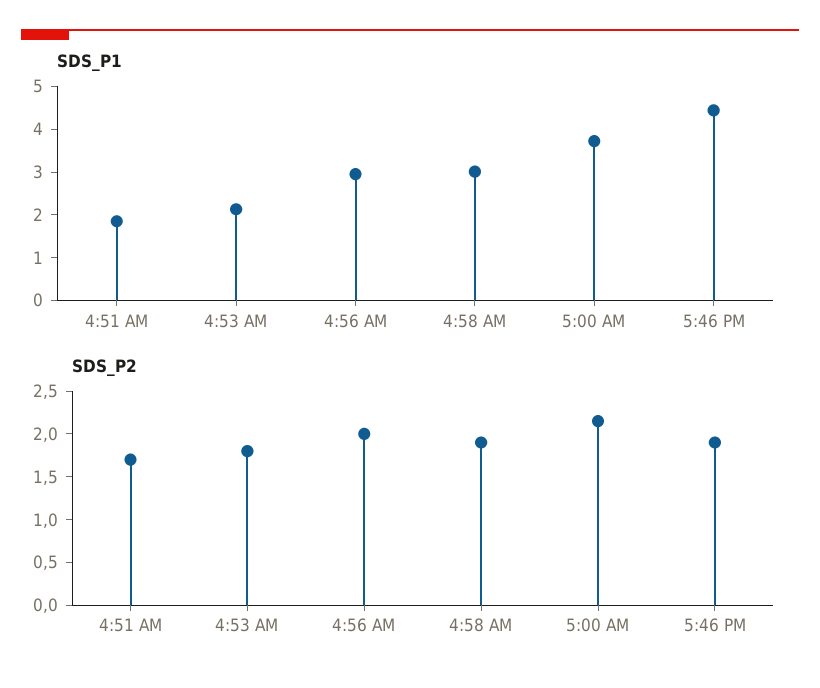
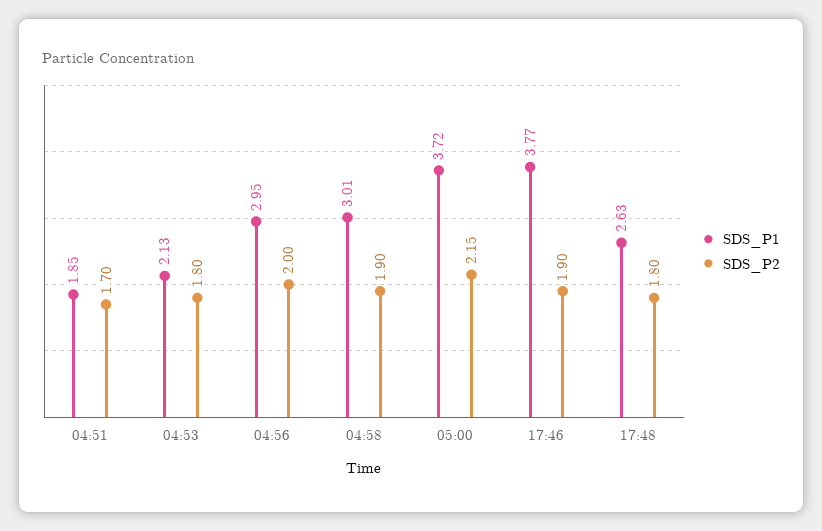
SDS_P1, 5:46 PM: 4.4 -> 3.77
SDS_P1, 17:48: none -> 2.63
SDS_P2, 17:48: none -> 1.8

